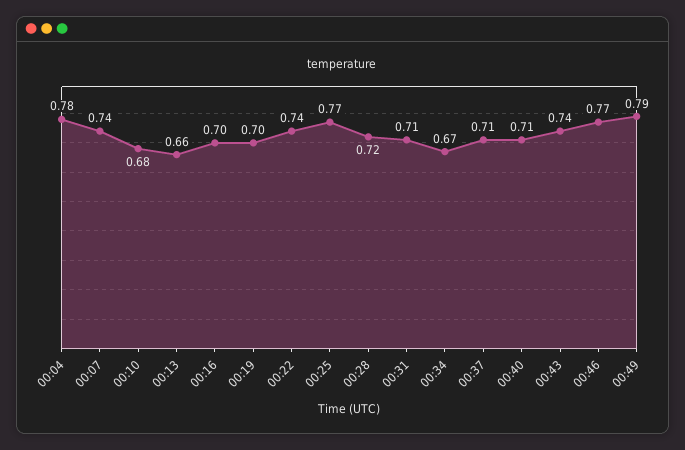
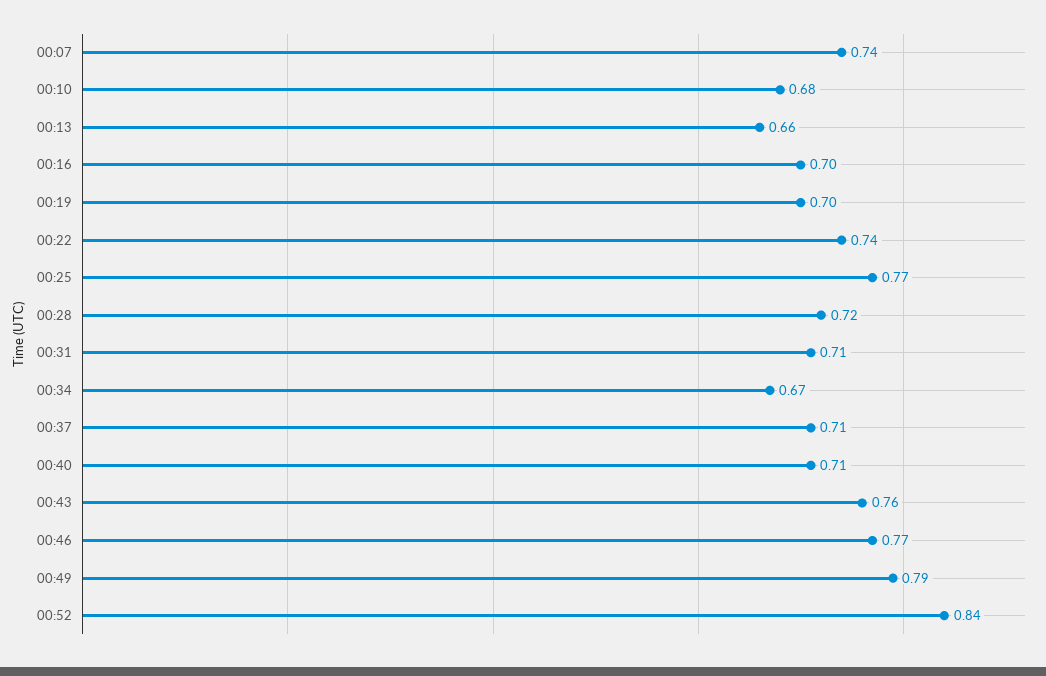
00:04: 0.78 -> none
00:43: 0.74 -> 0.76
00:52: none -> 0.84

